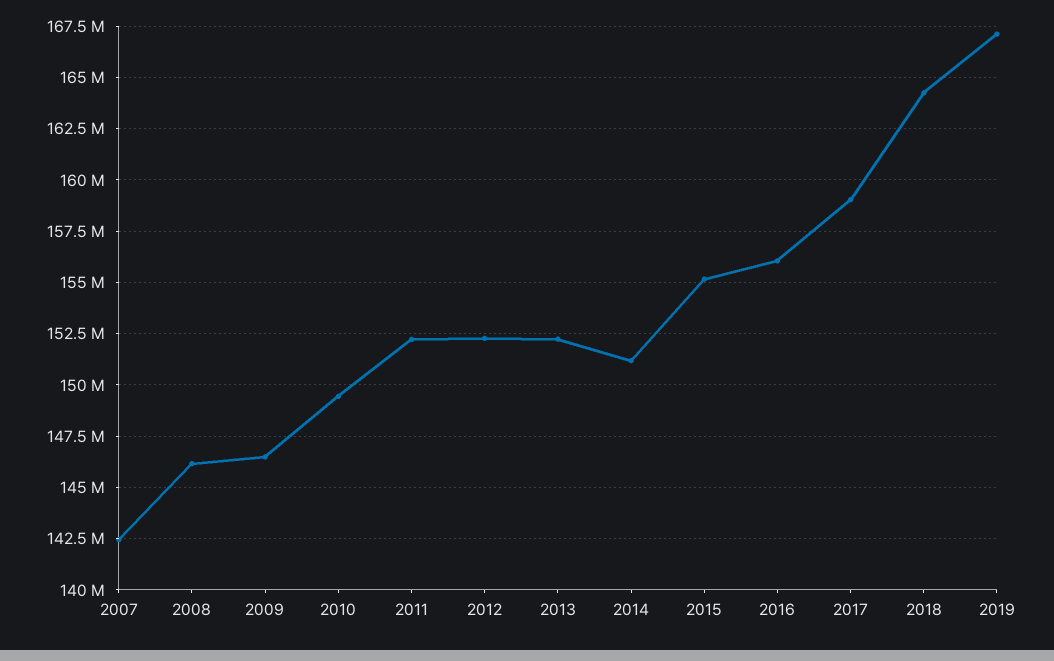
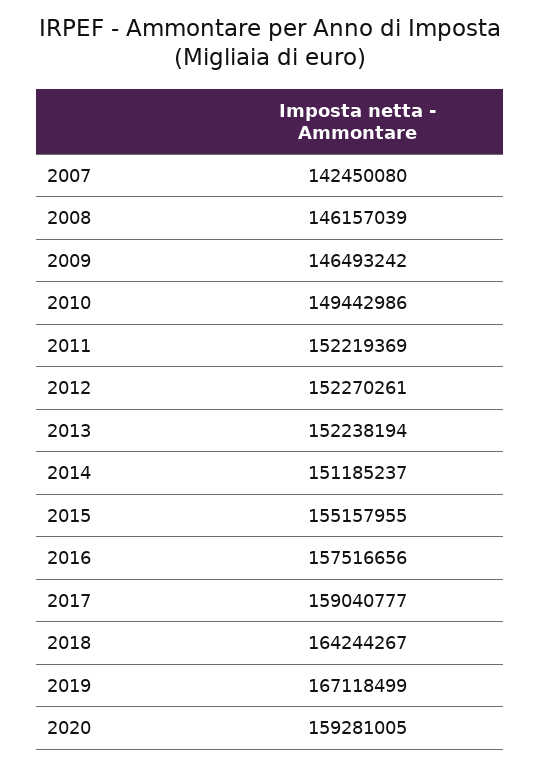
2016: 156000000 -> 157516656
2020: none -> 159281005

